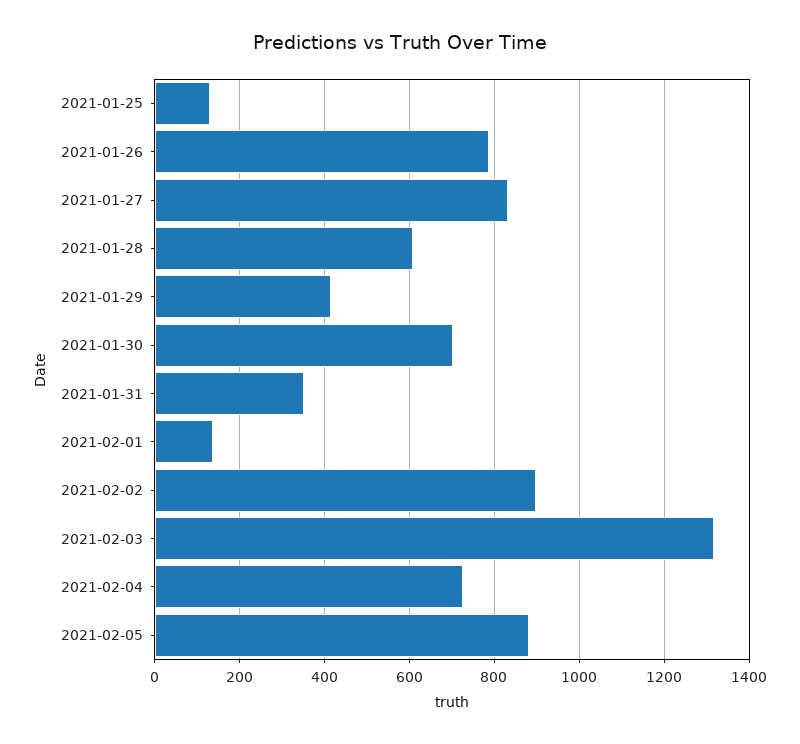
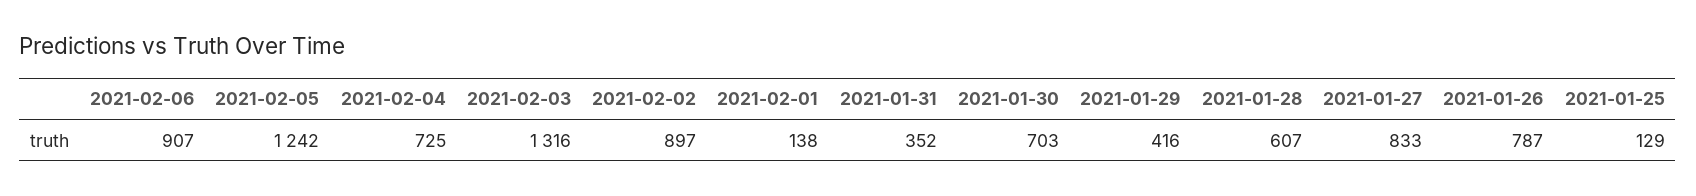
2021-02-05: 880 -> 1242
2021-02-06: none -> 907

